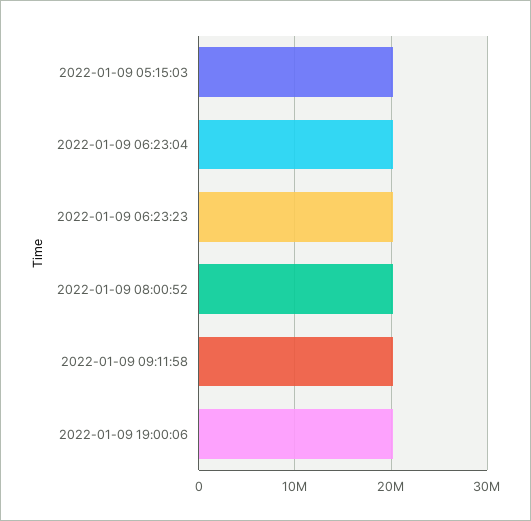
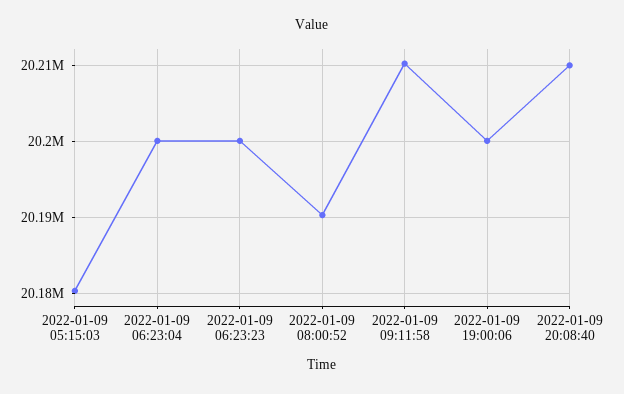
2022-01-09 20:08:40: none -> 20210000

